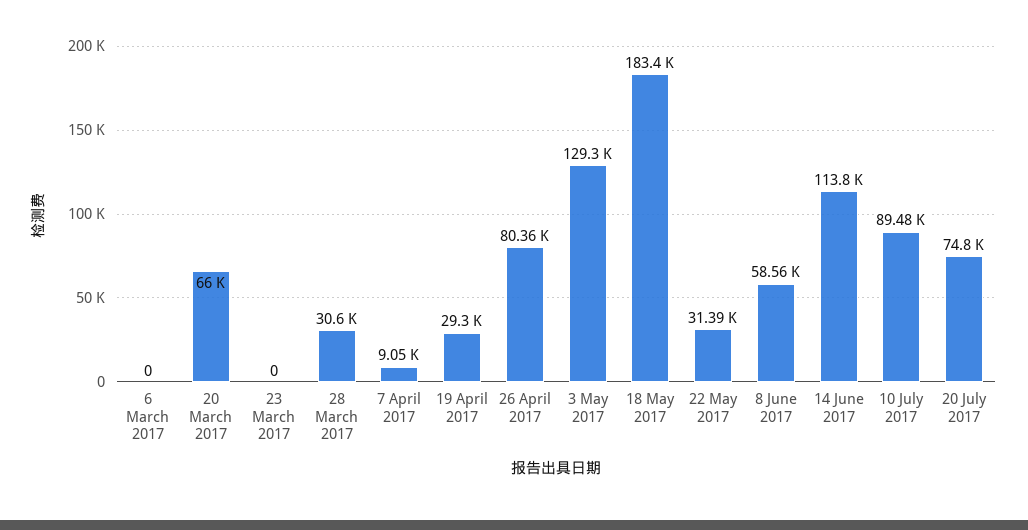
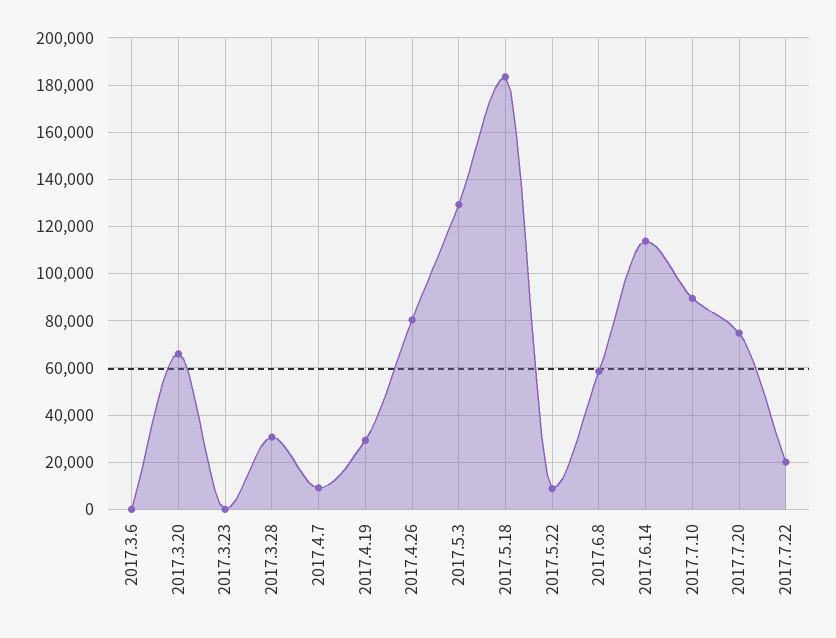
22 May 2017: 31390 -> 10000
2017.7.22: none -> 20000

